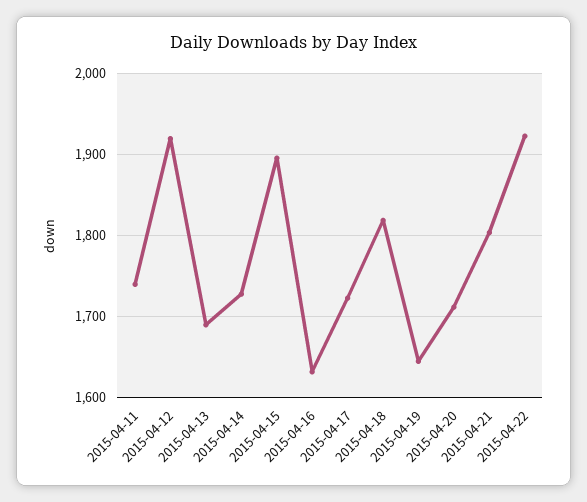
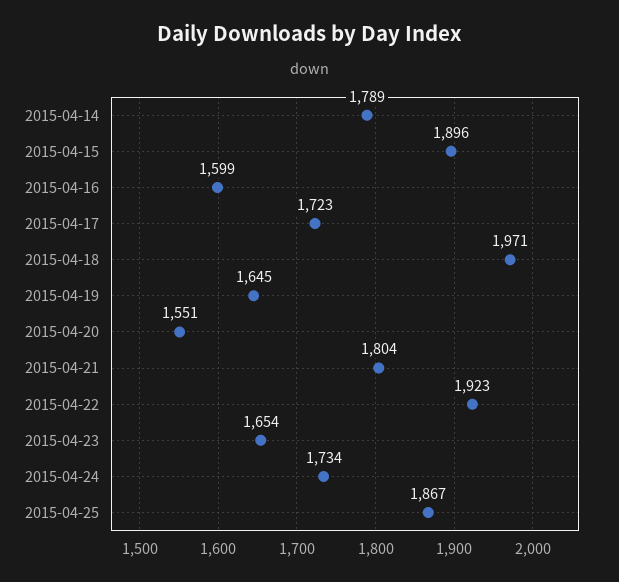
2015-04-11: 1740 -> none
2015-04-12: 1920 -> none
2015-04-13: 1690 -> none
2015-04-14: 1730 -> 1789
2015-04-16: 1630 -> 1599
2015-04-18: 1820 -> 1971
2015-04-20: 1710 -> 1551
2015-04-23: none -> 1654
2015-04-24: none -> 1734
2015-04-25: none -> 1867

